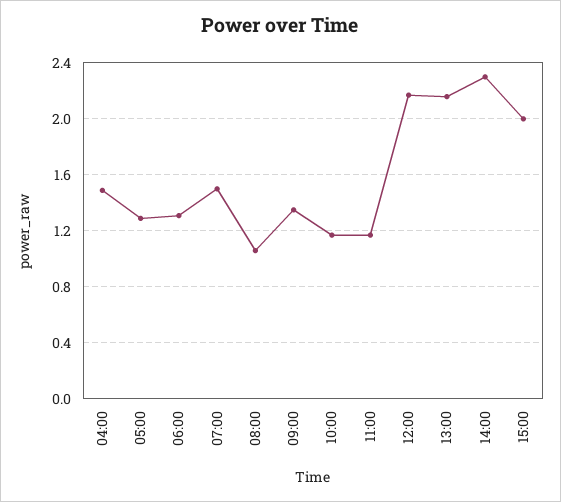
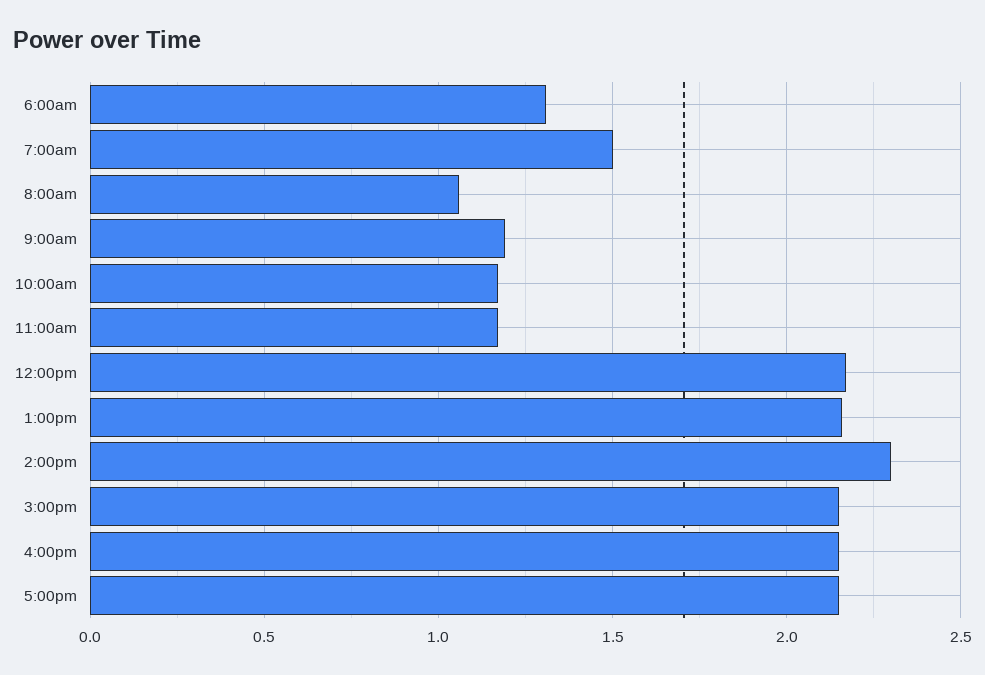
04:00: 1.5 -> none
05:00: 1.3 -> none
09:00: 1.35 -> 1.2
15:00: 2 -> 2.15
4:00pm: none -> 2.15
5:00pm: none -> 2.15

